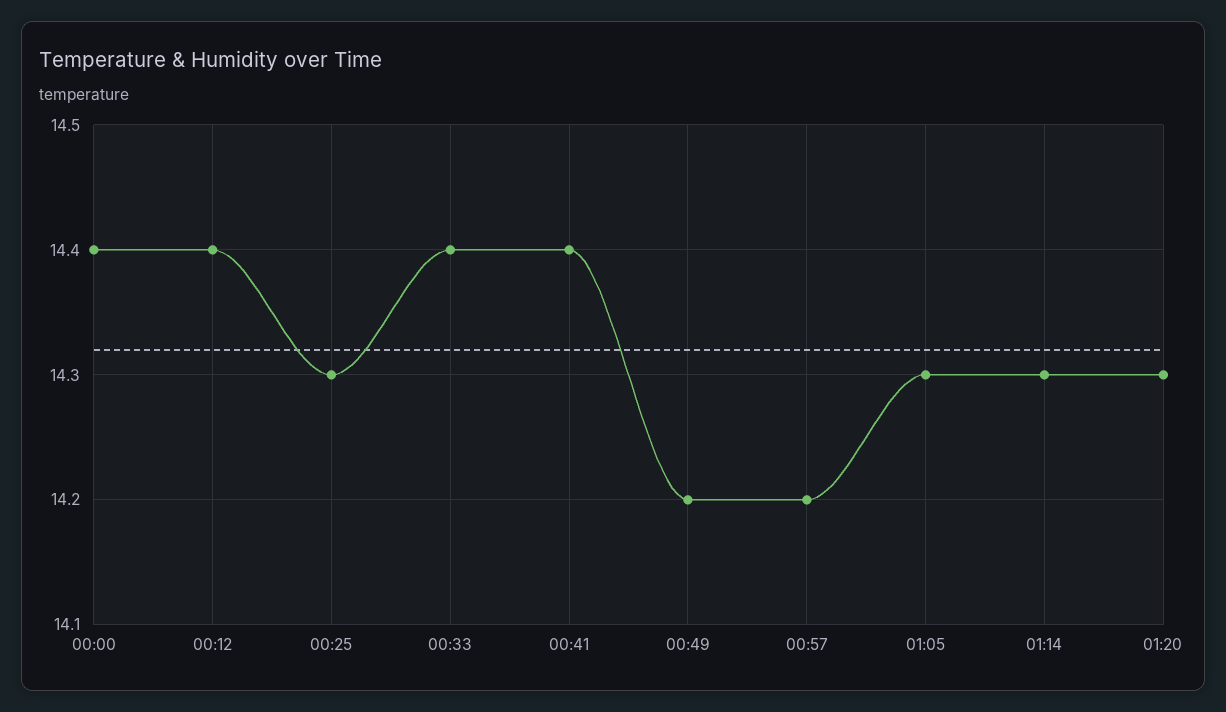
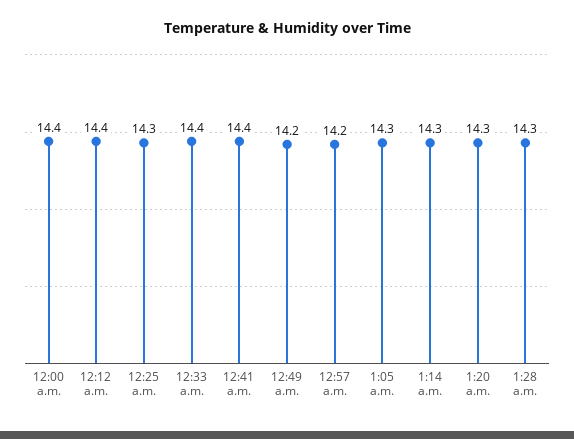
1:28 a.m.: none -> 14.3

